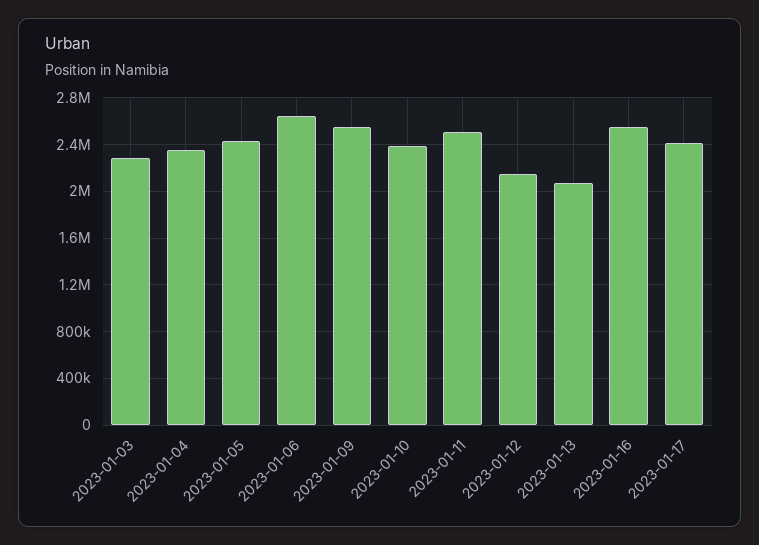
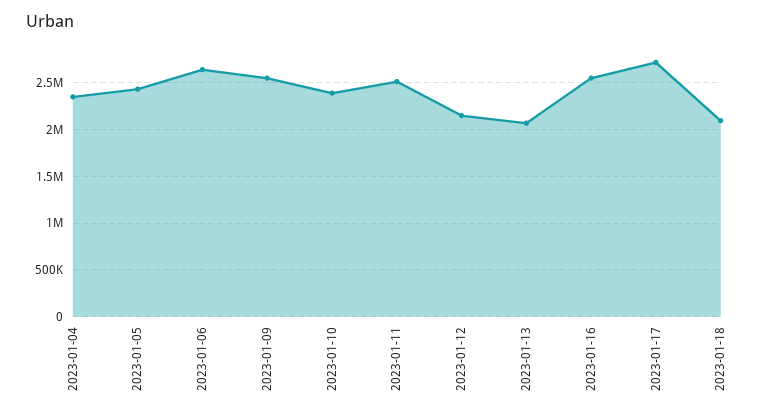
2023-01-03: 2300000 -> none
2023-01-17: 2400000 -> 2700000
2023-01-18: none -> 2100000

